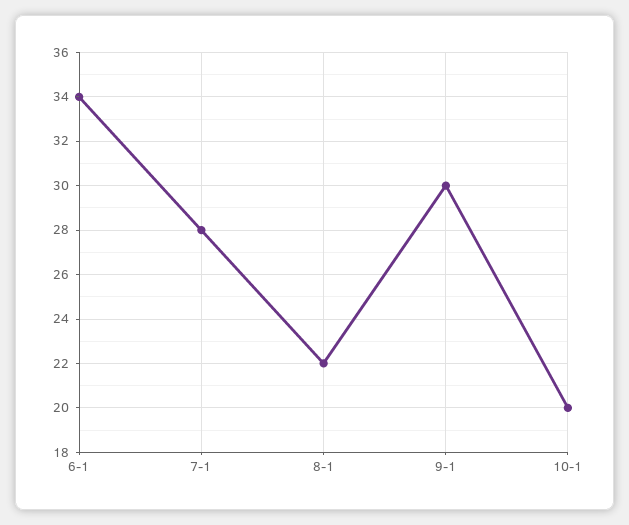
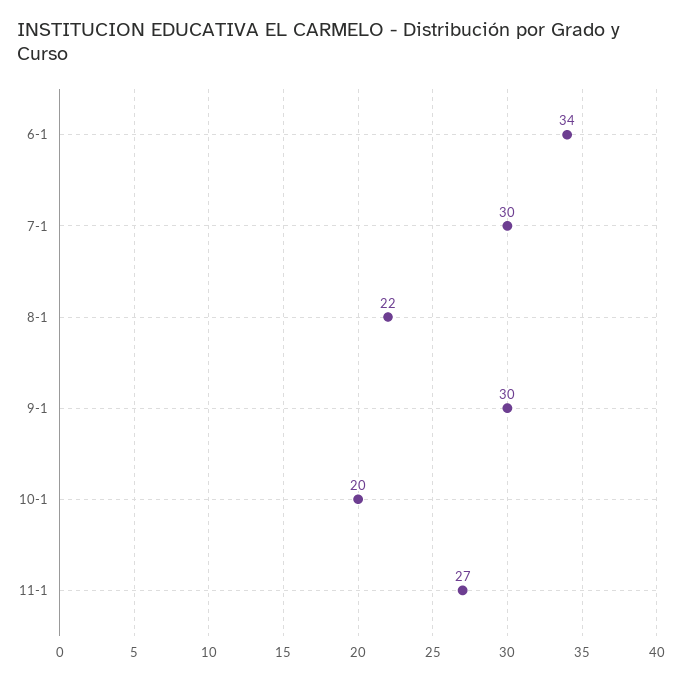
7-1: 28 -> 30
11-1: none -> 27

